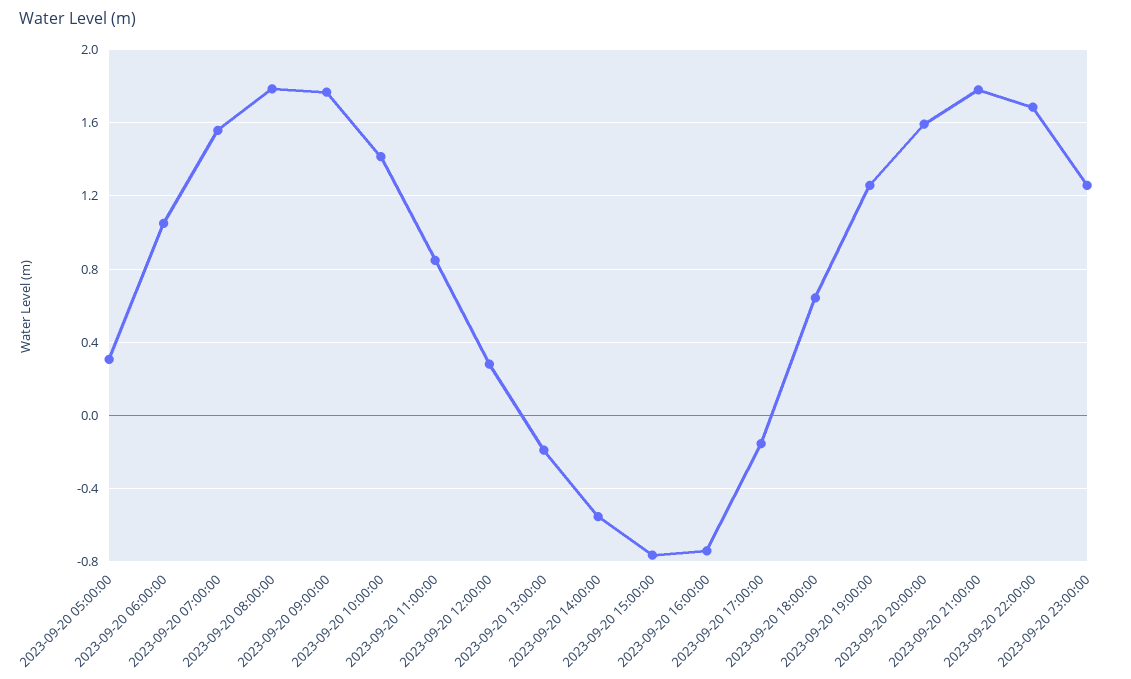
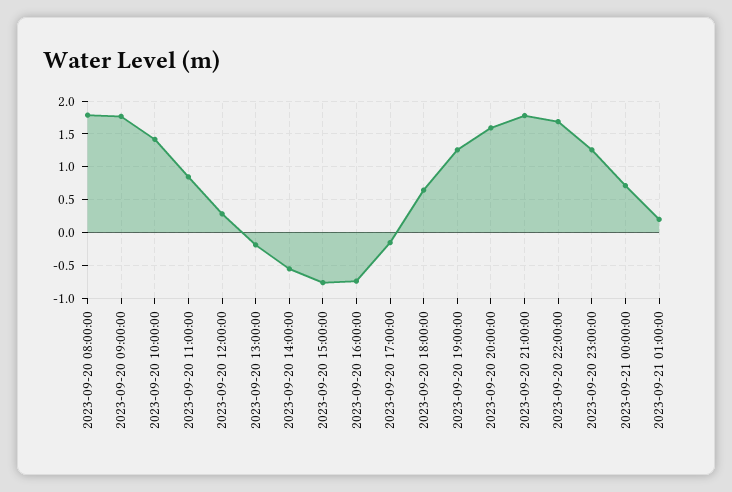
2023-09-20 05:00:00: 0.3 -> none
2023-09-20 06:00:00: 1.05 -> none
2023-09-20 07:00:00: 1.55 -> none
2023-09-21 00:00:00: none -> 0.7
2023-09-21 01:00:00: none -> 0.2

